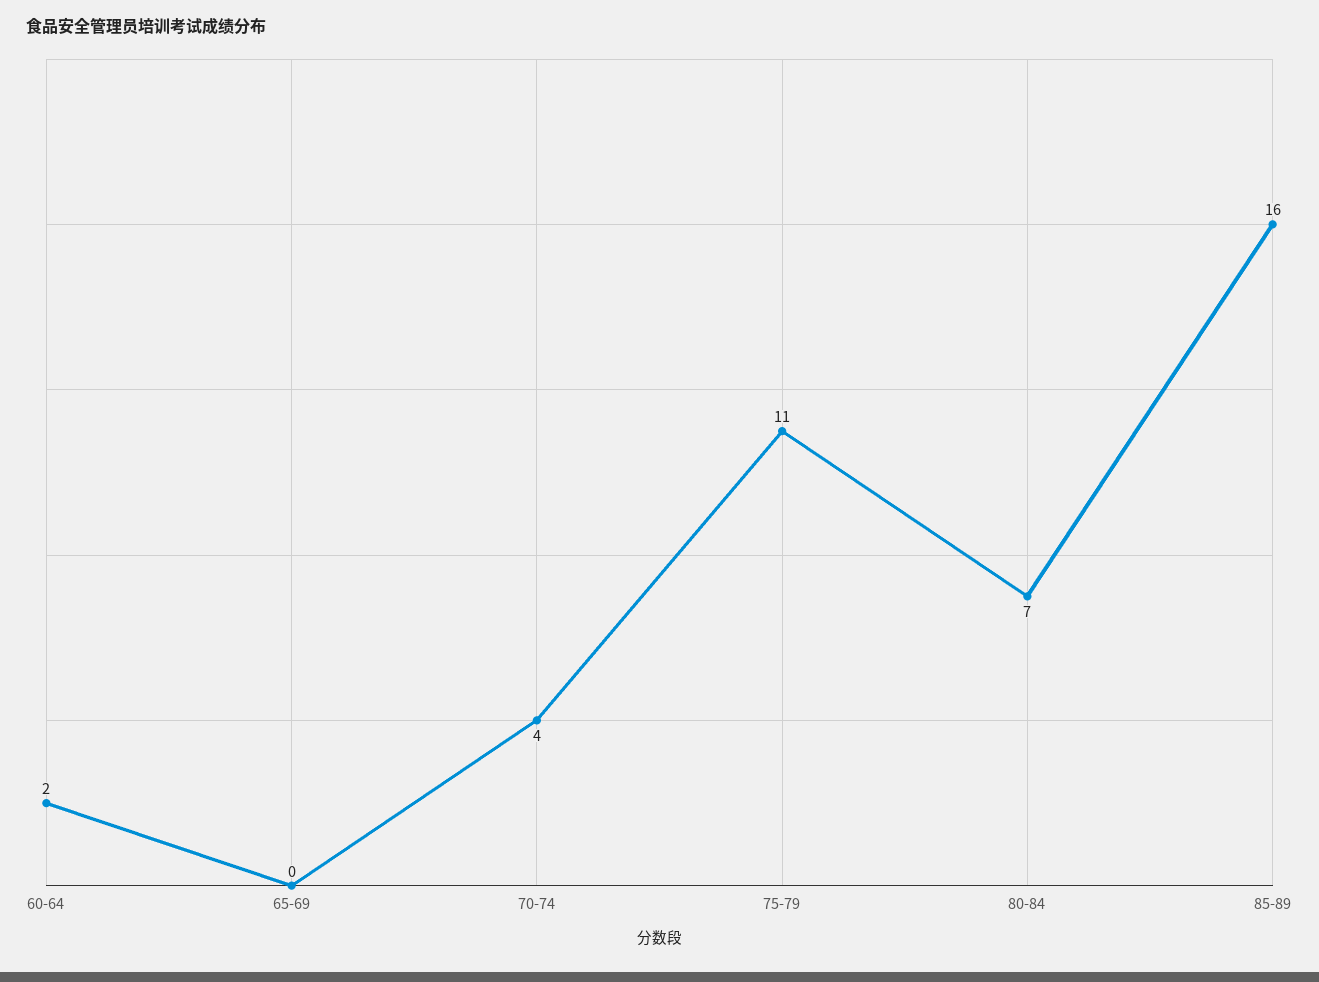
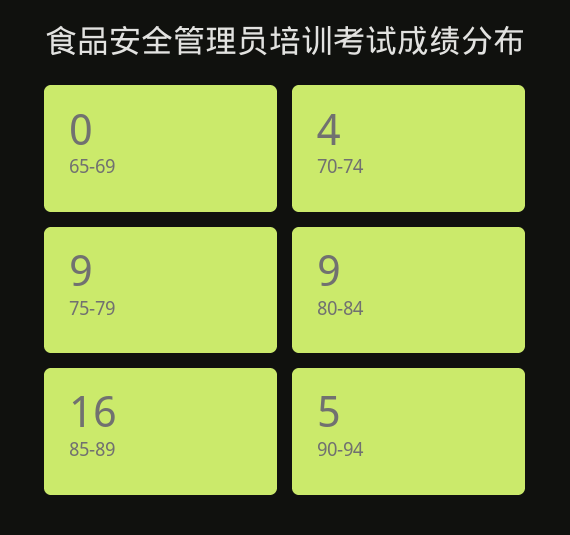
60-64: 2 -> none
75-79: 11 -> 9
80-84: 7 -> 9
90-94: none -> 5

